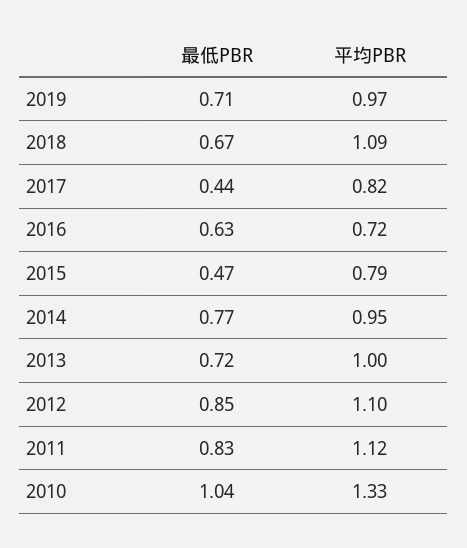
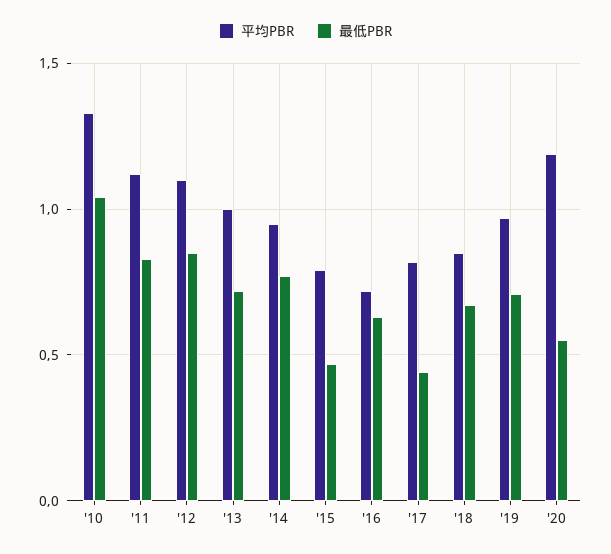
平均PBR, 2018: 1.09 -> 0.85
平均PBR, '20: none -> 1.2
最低PBR, '20: none -> 0.55

